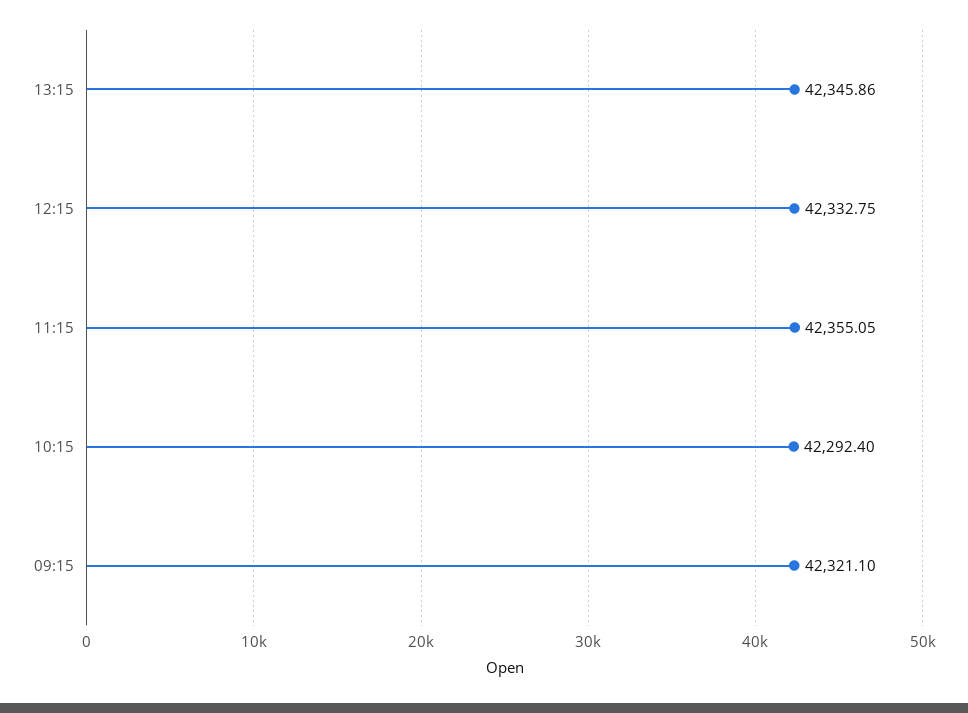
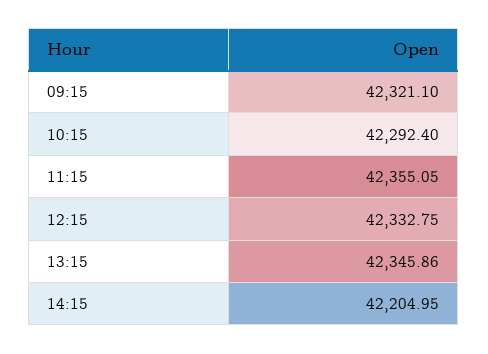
14:15: none -> 42204.95

